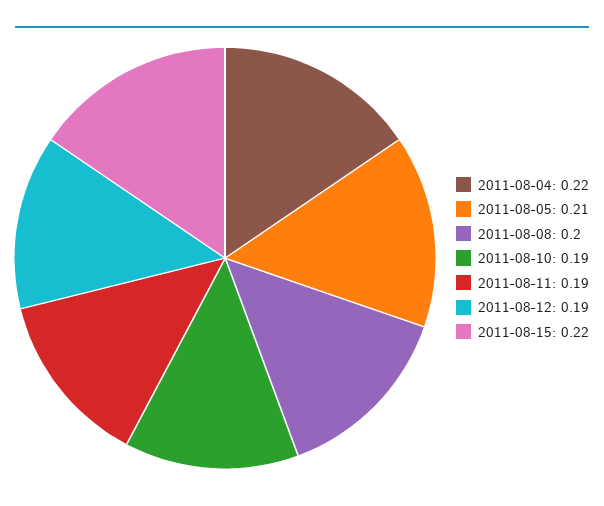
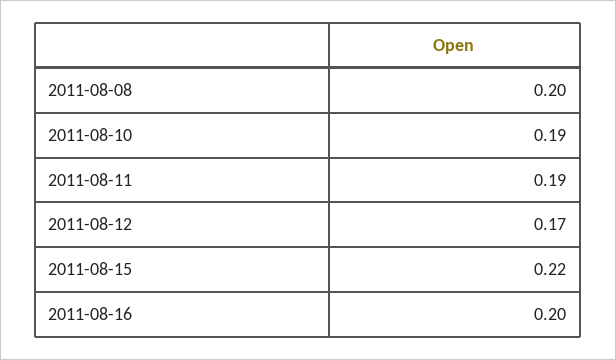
2011-08-04: 0.22 -> none
2011-08-05: 0.21 -> none
2011-08-12: 0.19 -> 0.17
2011-08-16: none -> 0.2

